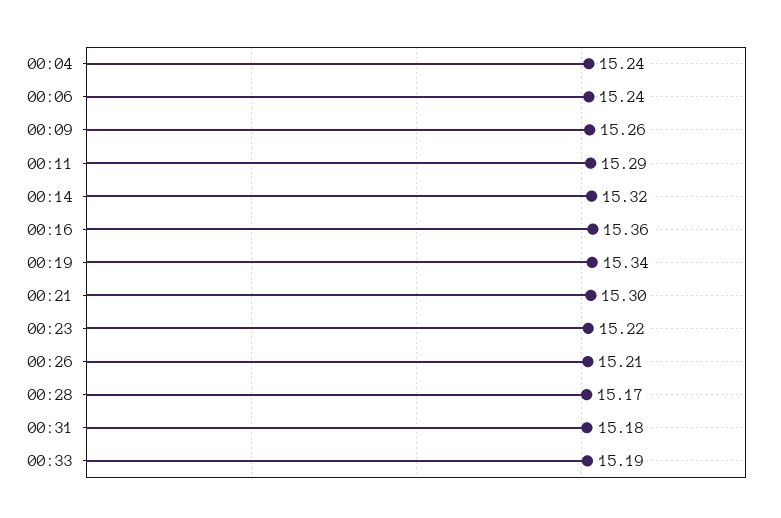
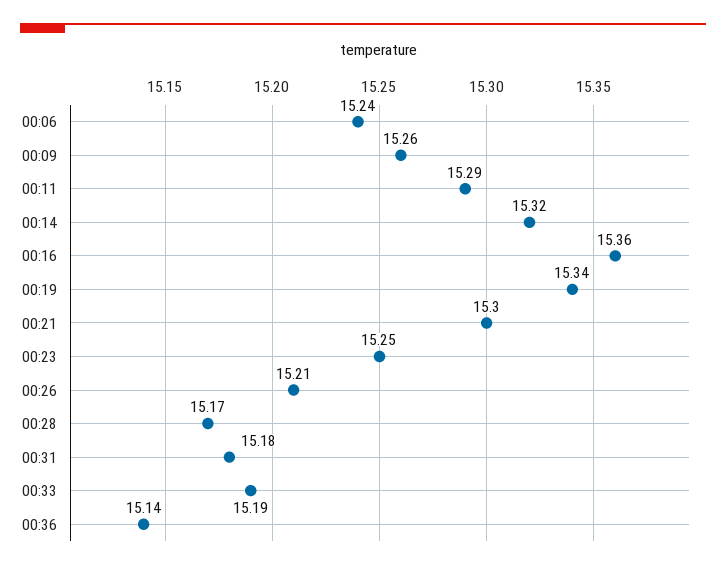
00:04: 15.24 -> none
00:23: 15.22 -> 15.25
00:36: none -> 15.14

